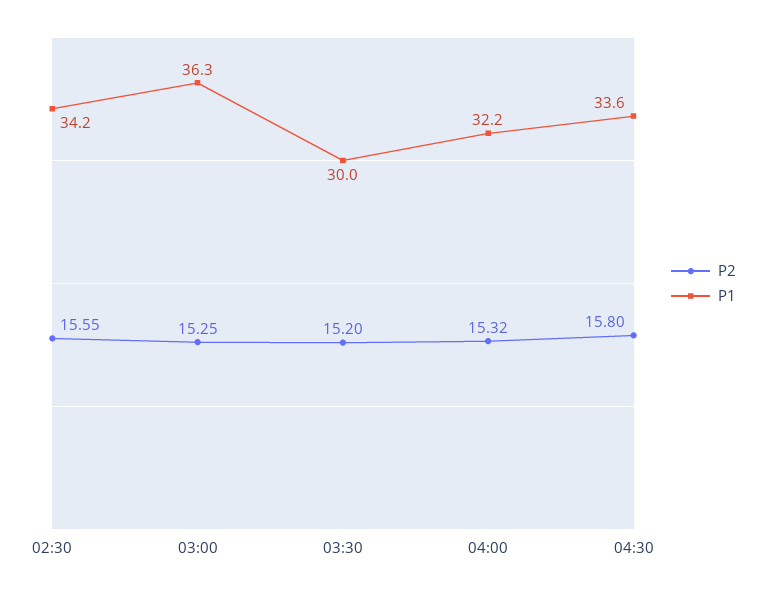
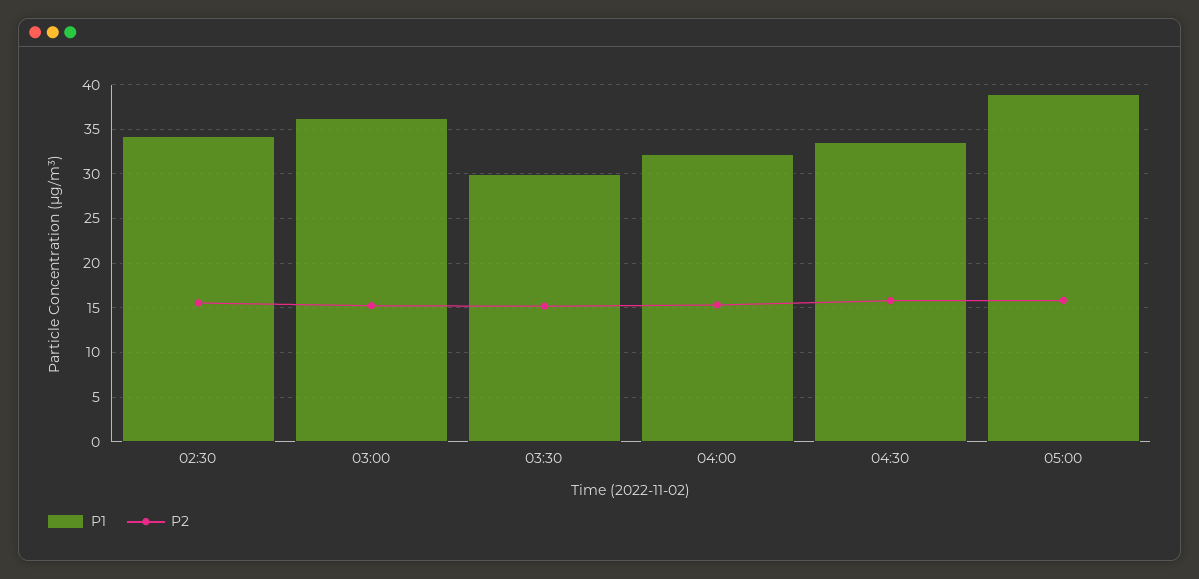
P1, 05:00: none -> 39
P2, 05:00: none -> 16

